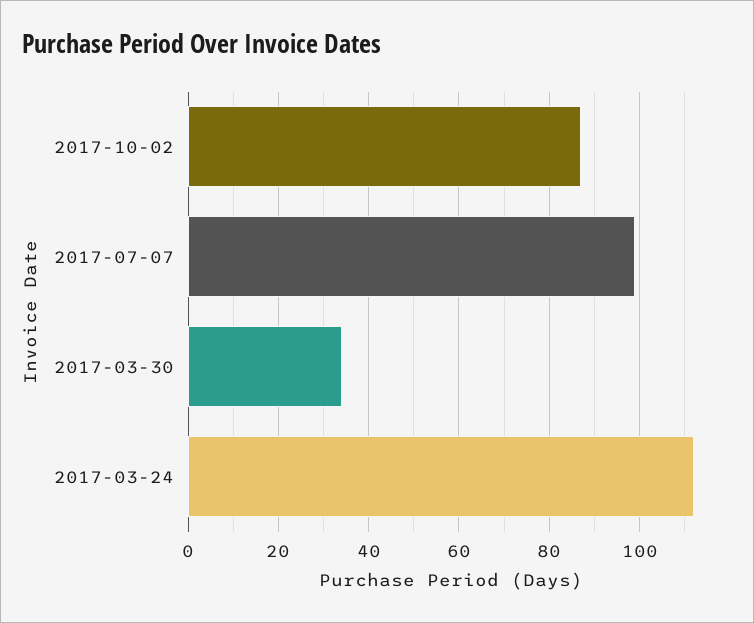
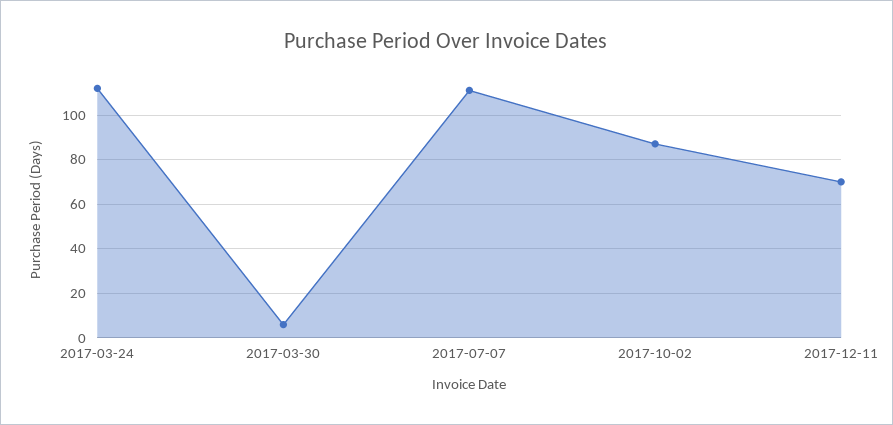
2017-07-07: 100 -> 110
2017-03-30: 35 -> 5
2017-12-11: none -> 70

